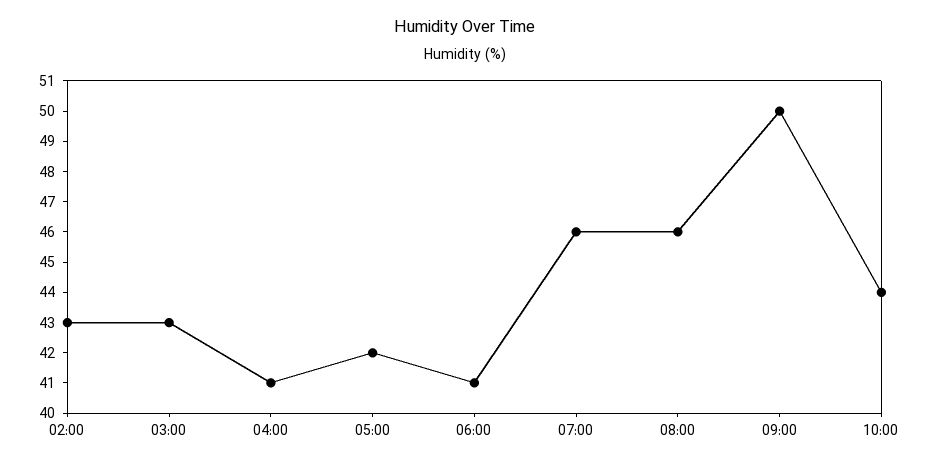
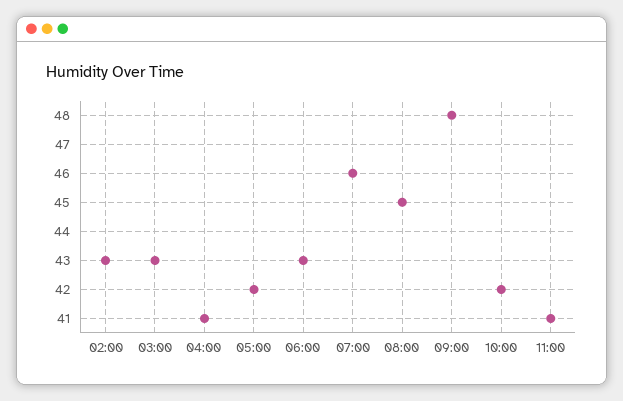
06:00: 41 -> 43
08:00: 46 -> 45
09:00: 50 -> 48
10:00: 44 -> 42
11:00: none -> 41

